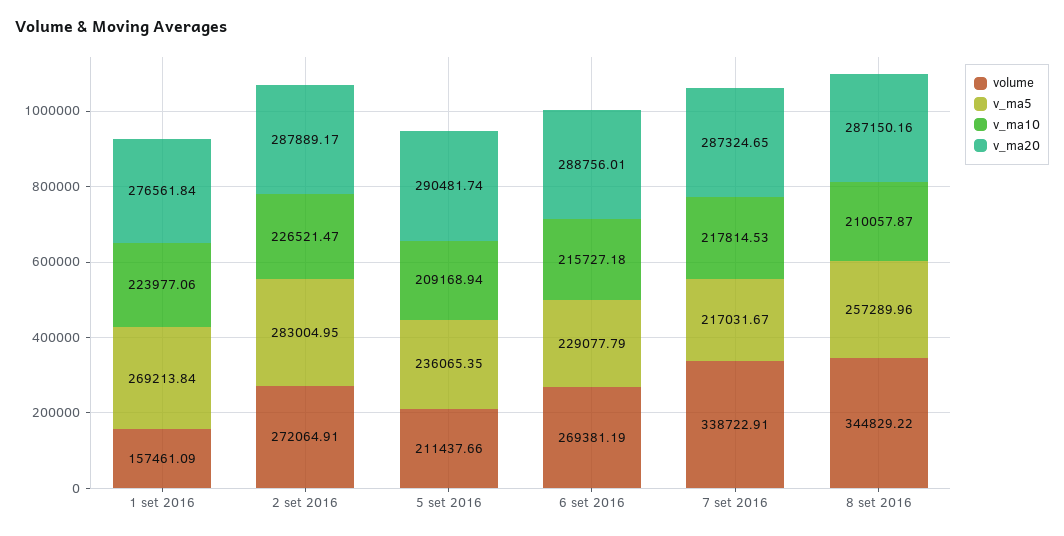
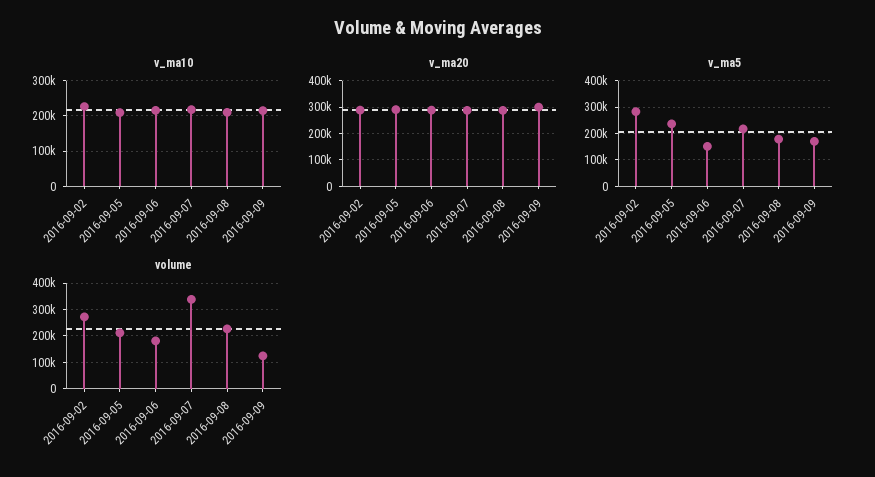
volume, 1 set 2016: 157461.09 -> none
v_ma5, 1 set 2016: 269213.84 -> none
v_ma10, 1 set 2016: 223977.06 -> none
v_ma20, 1 set 2016: 276561.84 -> none
volume, 6 set 2016: 269381.19 -> 175000
v_ma5, 6 set 2016: 229077.79 -> 150000
volume, 8 set 2016: 344829.22 -> 225000
v_ma5, 8 set 2016: 257289.96 -> 175000
v_ma10, 2016-09-09: none -> 220000
v_ma20, 2016-09-09: none -> 300000
v_ma5, 2016-09-09: none -> 175000
volume, 2016-09-09: none -> 125000

